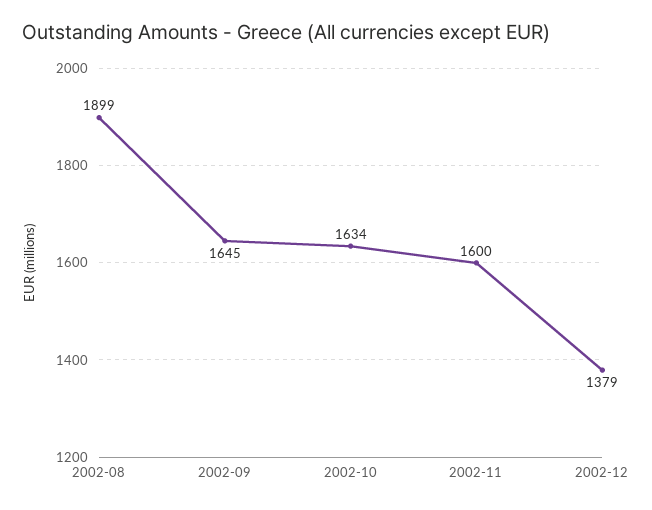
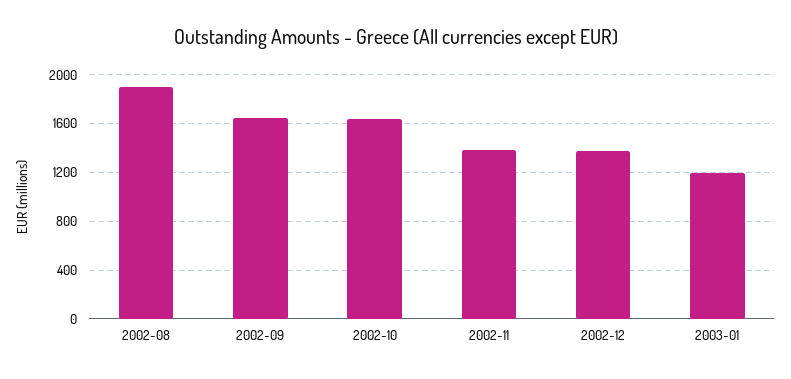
2002-11: 1600 -> 1400
2003-01: none -> 1200

